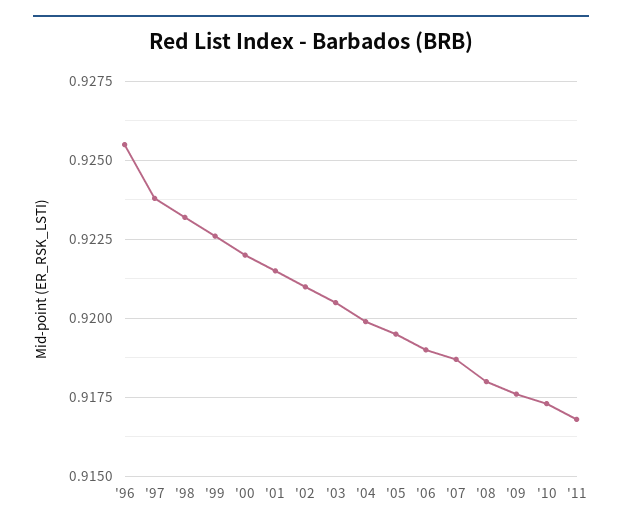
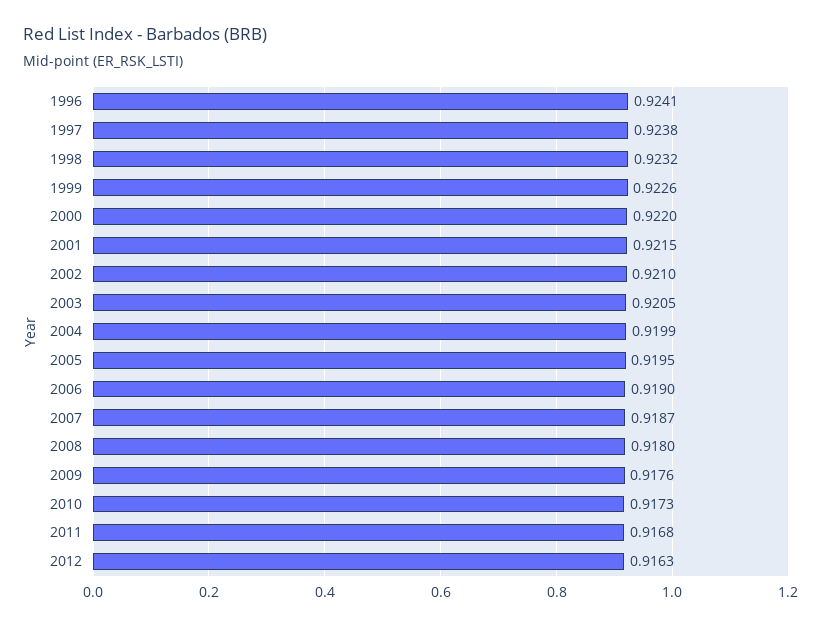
'96: 0.9255 -> 0.9241
2012: none -> 0.9163

